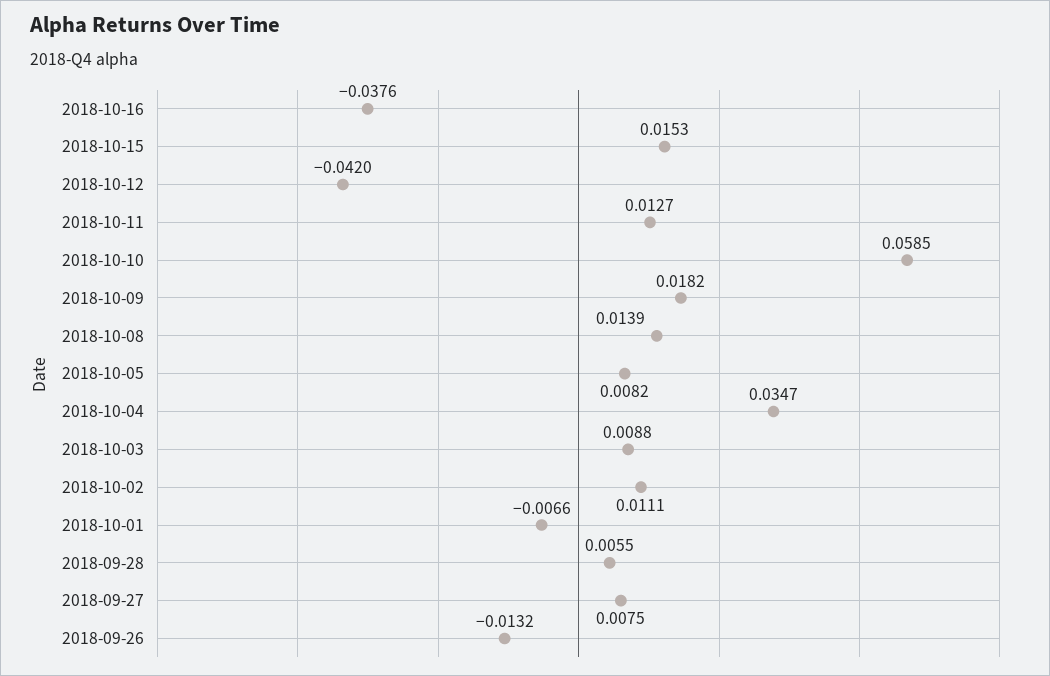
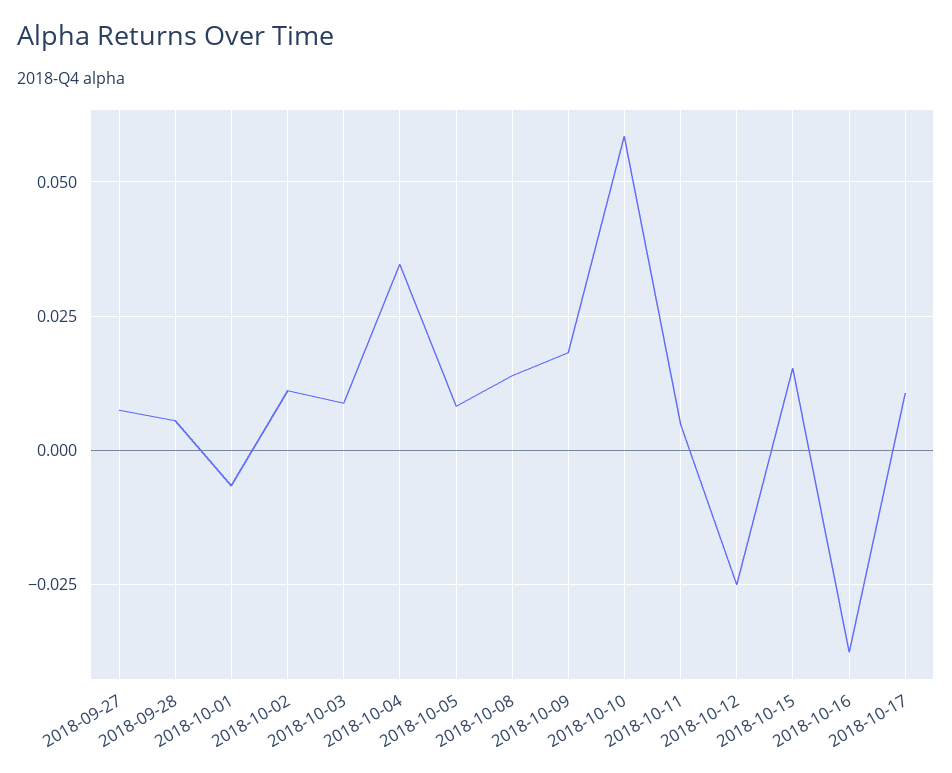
2018-10-12: -0.042 -> -0.025
2018-10-11: 0.0127 -> 0.005
2018-09-26: -0.0132 -> none
2018-10-17: none -> 0.01

